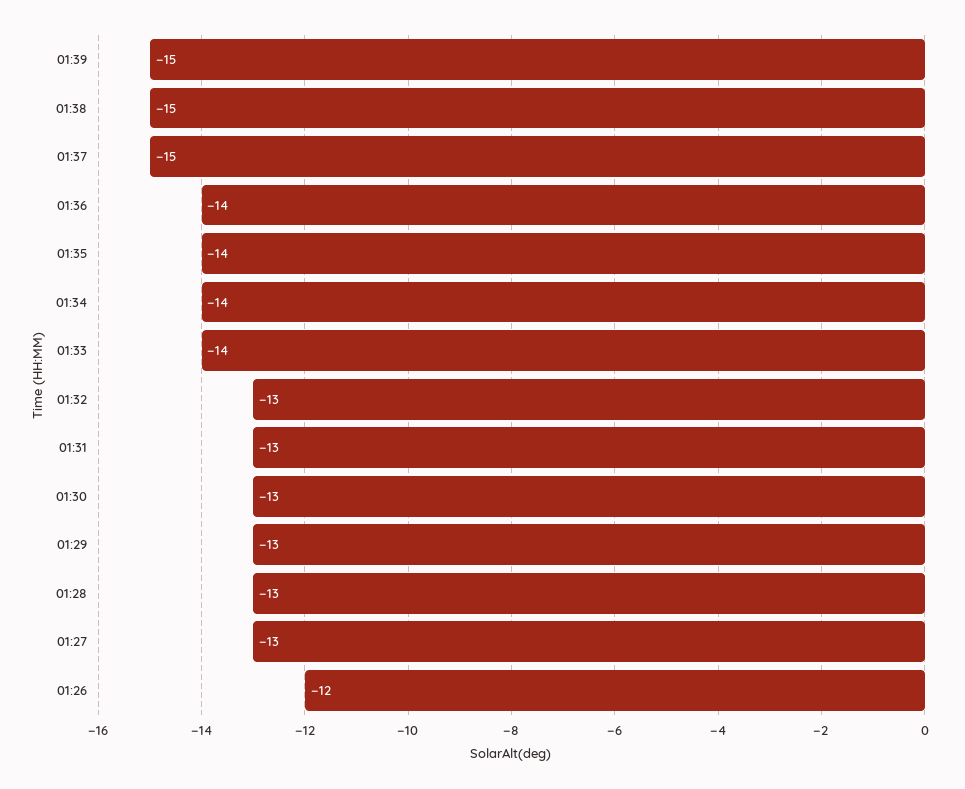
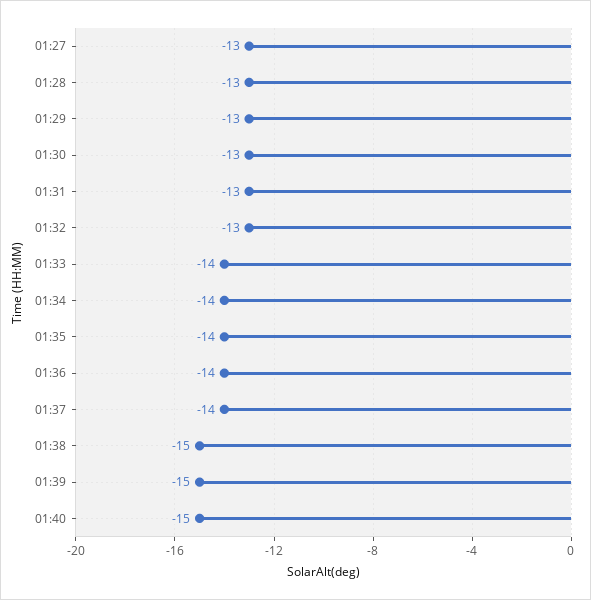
01:37: -15 -> -14
01:26: -12 -> none
01:40: none -> -15

